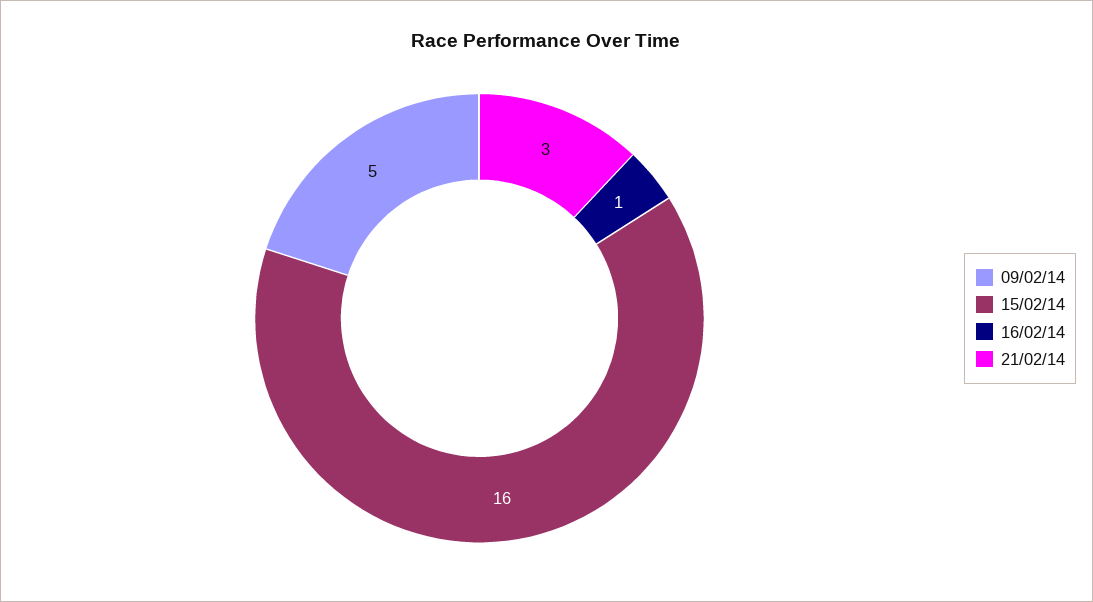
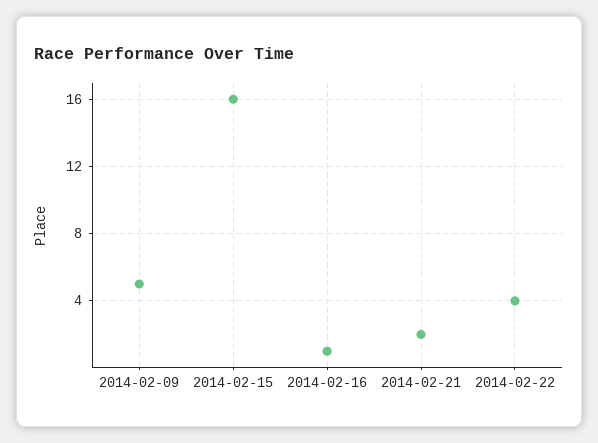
21/02/14: 3 -> 2
2014-02-22: none -> 4

